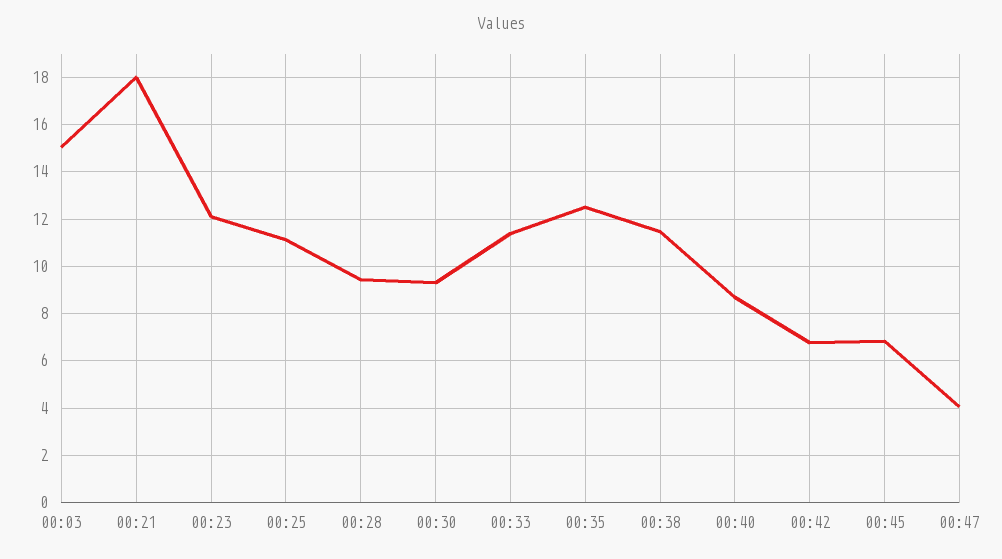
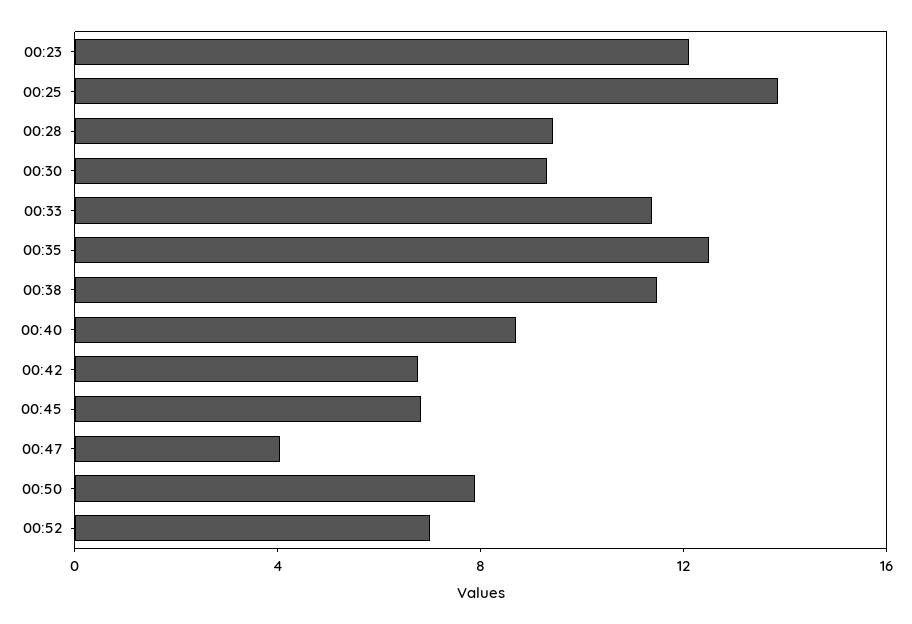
00:03: 15 -> none
00:21: 18 -> none
00:25: 11 -> 14
00:50: none -> 8
00:52: none -> 7

